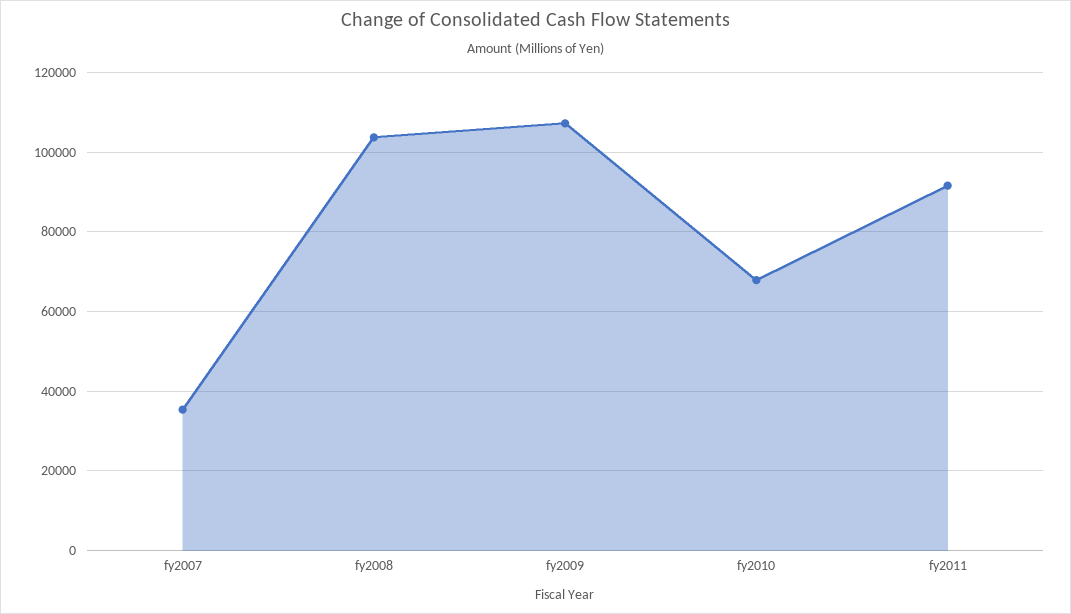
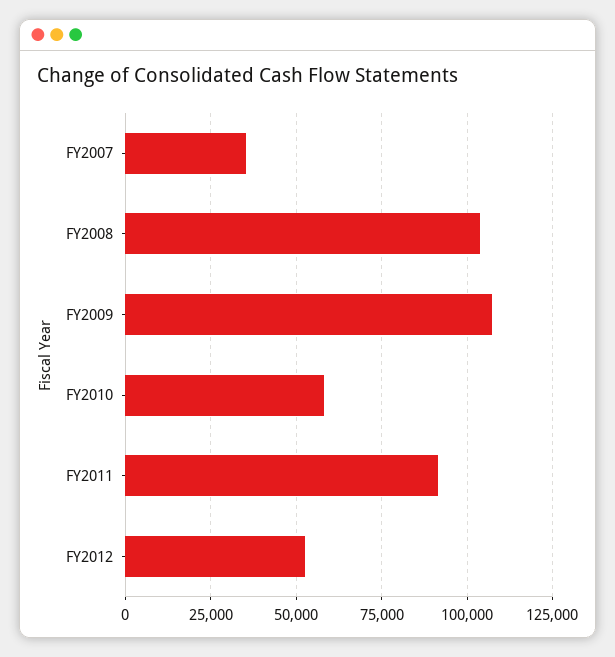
fy2010: 68000 -> 57500
FY2012: none -> 52500

